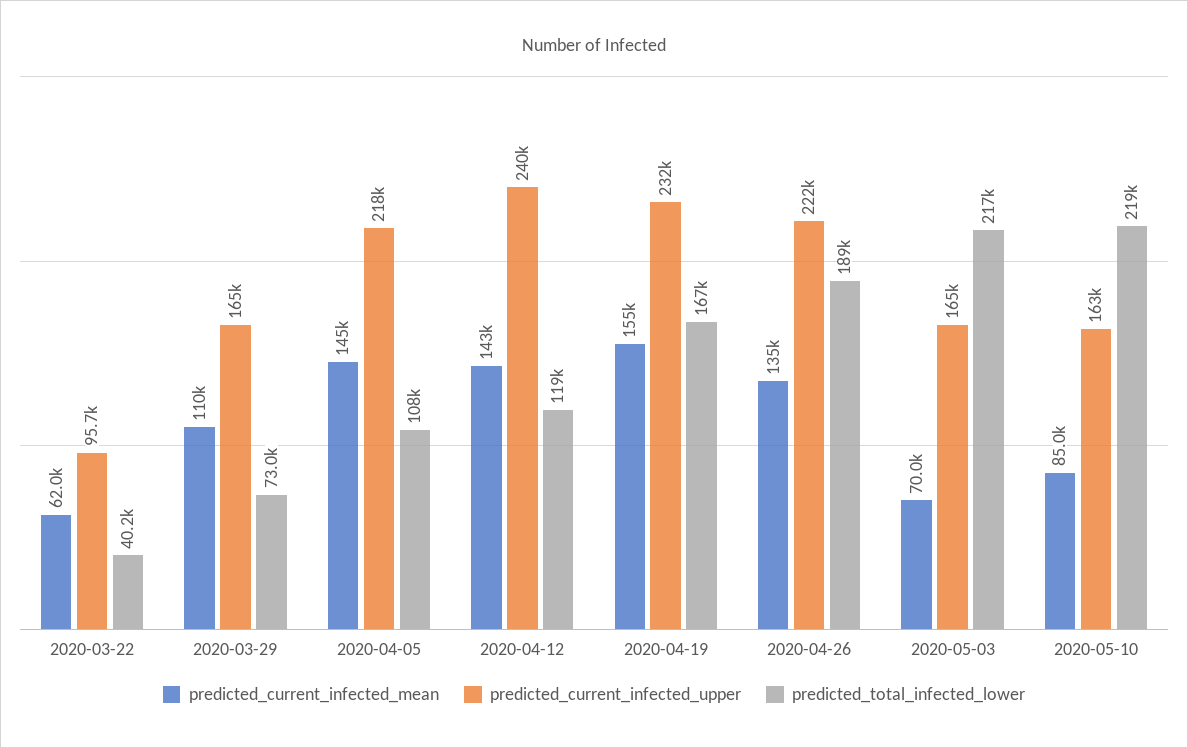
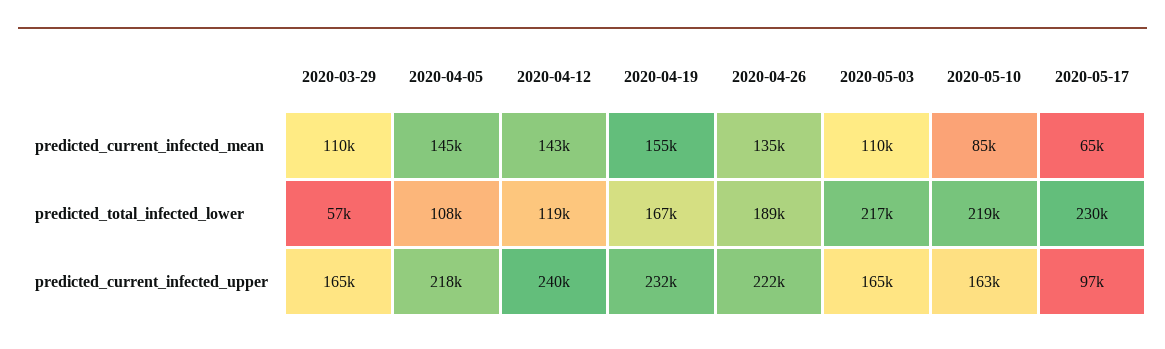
predicted_current_infected_mean, 2020-03-22: 62000 -> none
predicted_current_infected_upper, 2020-03-22: 95700 -> none
predicted_total_infected_lower, 2020-03-22: 40200 -> none
predicted_total_infected_lower, 2020-03-29: 73000 -> 57000
predicted_current_infected_mean, 2020-05-03: 70000 -> 110000
predicted_current_infected_mean, 2020-05-17: none -> 65000
predicted_total_infected_lower, 2020-05-17: none -> 230000
predicted_current_infected_upper, 2020-05-17: none -> 97000

